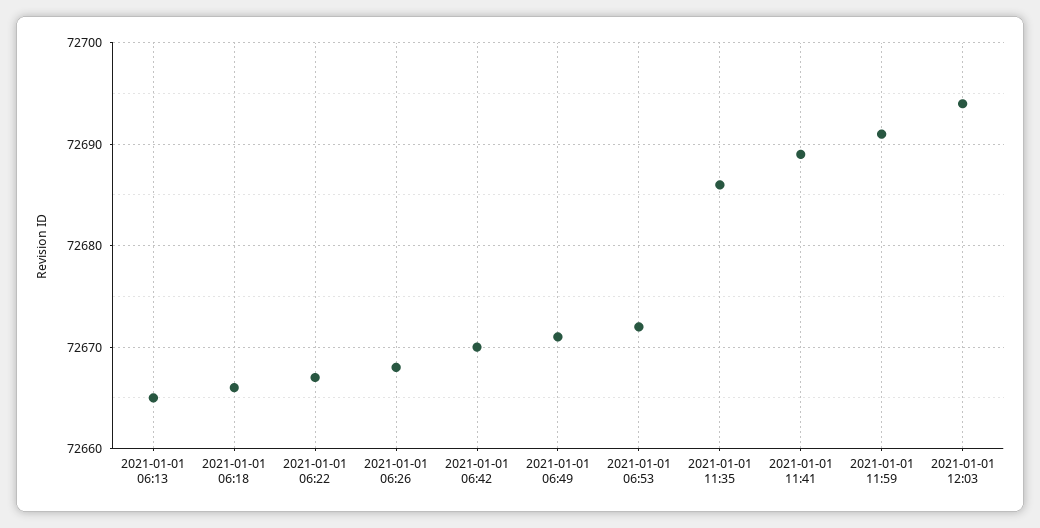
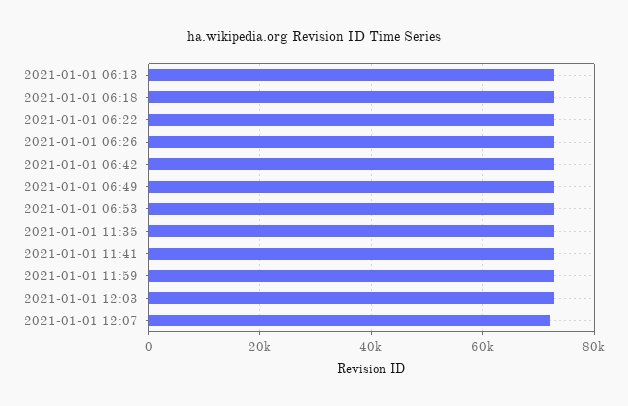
2021-01-01 12:07: none -> 72000

